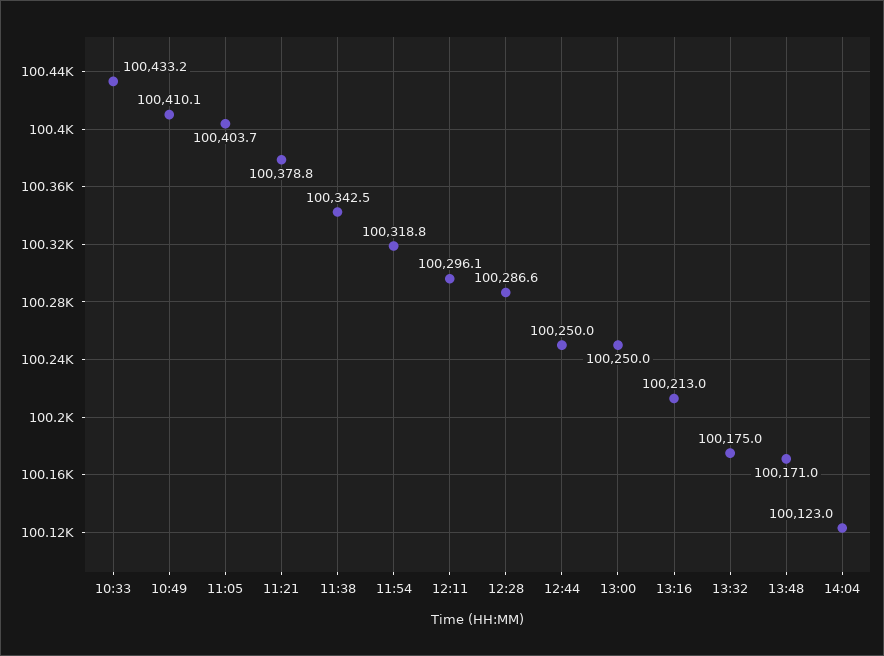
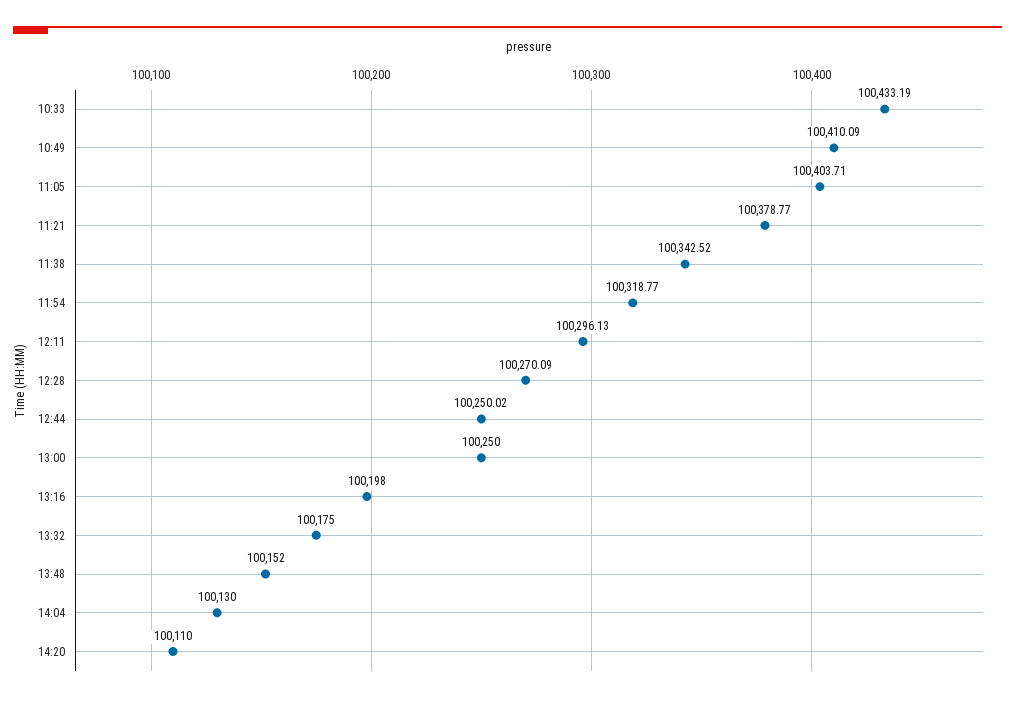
12:28: 100286.6 -> 100270.09
13:16: 100213 -> 100198
13:48: 100171 -> 100152
14:04: 100123 -> 100130
14:20: none -> 100110

